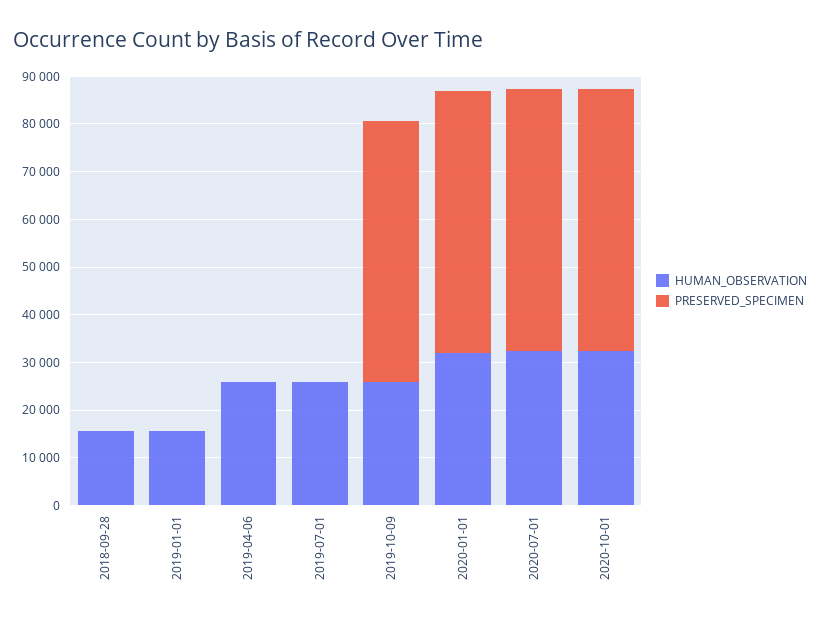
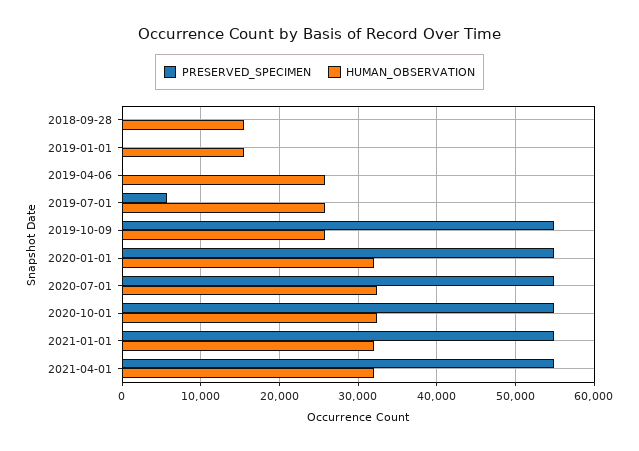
PRESERVED_SPECIMEN, 2019-07-01: 0 -> 6000
PRESERVED_SPECIMEN, 2021-01-01: none -> 55000
HUMAN_OBSERVATION, 2021-01-01: none -> 32000
PRESERVED_SPECIMEN, 2021-04-01: none -> 55000
HUMAN_OBSERVATION, 2021-04-01: none -> 32000

